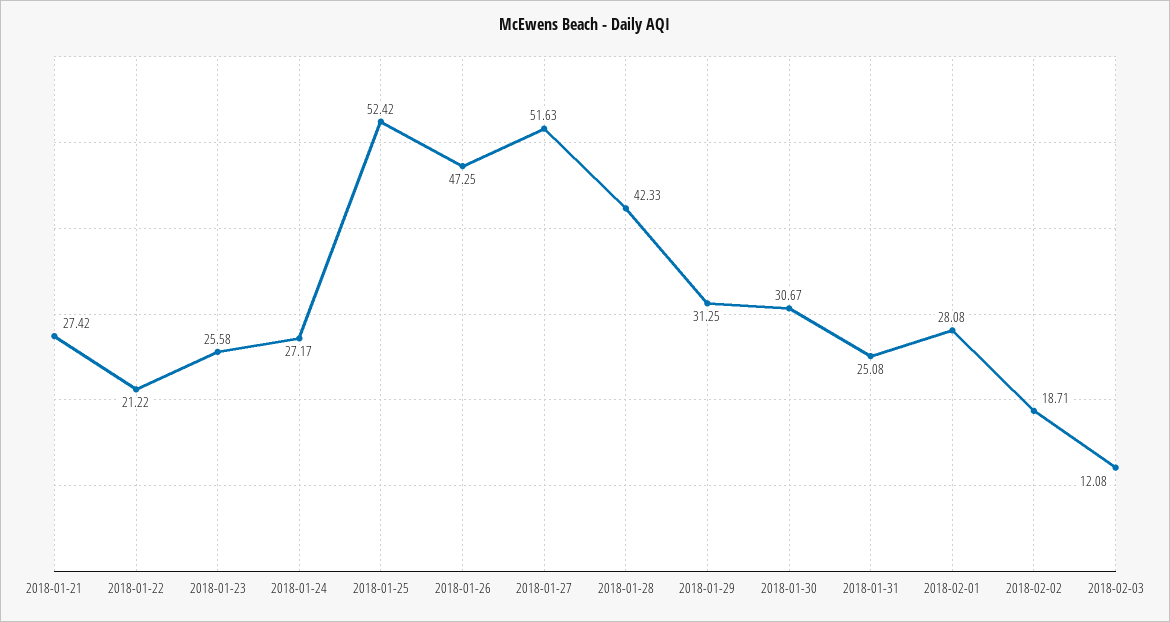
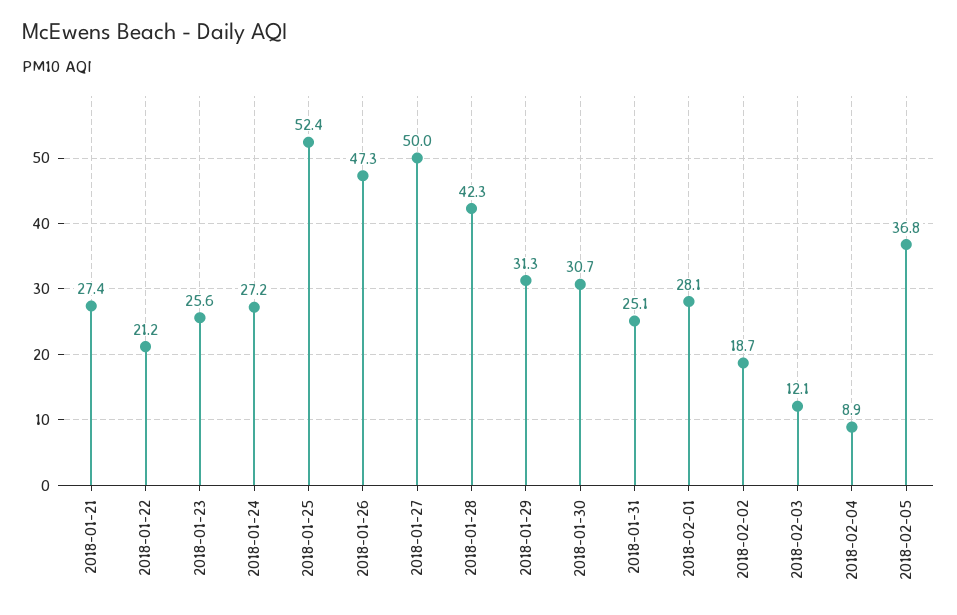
2018-01-27: 51.63 -> 50
2018-02-04: none -> 8.9
2018-02-05: none -> 36.8

